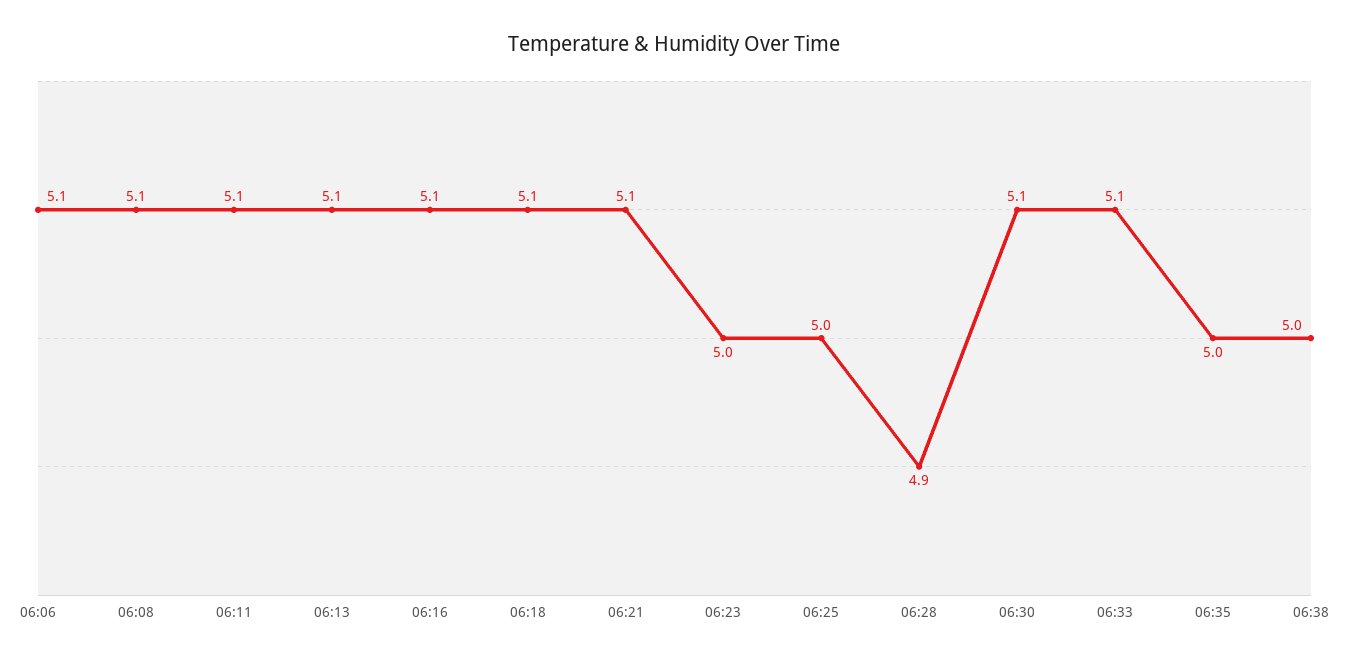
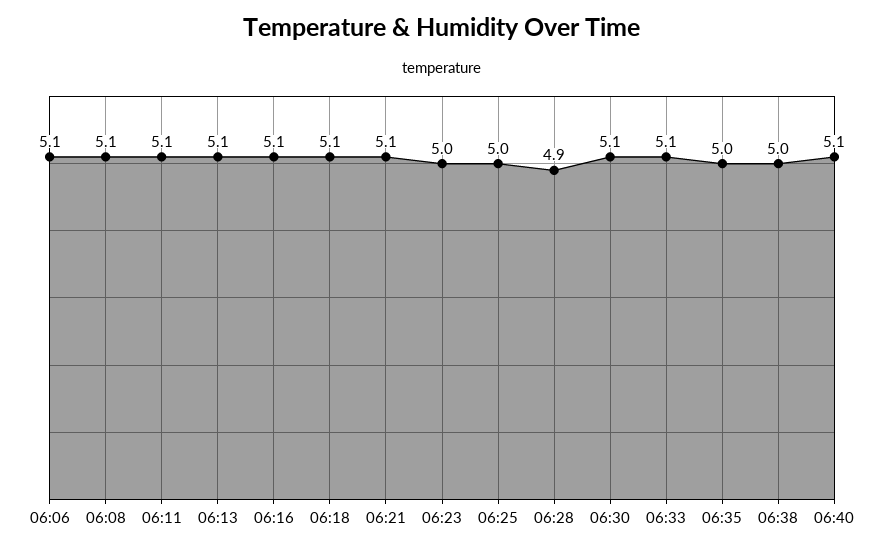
06:40: none -> 5.1

